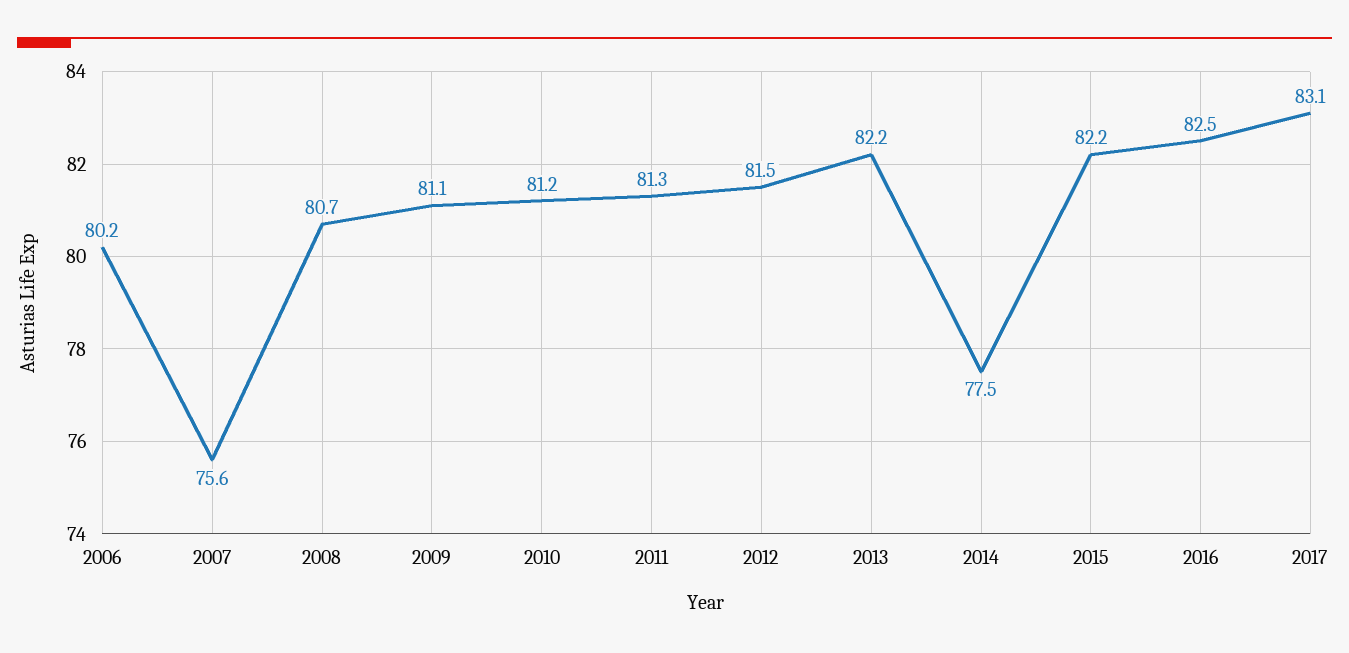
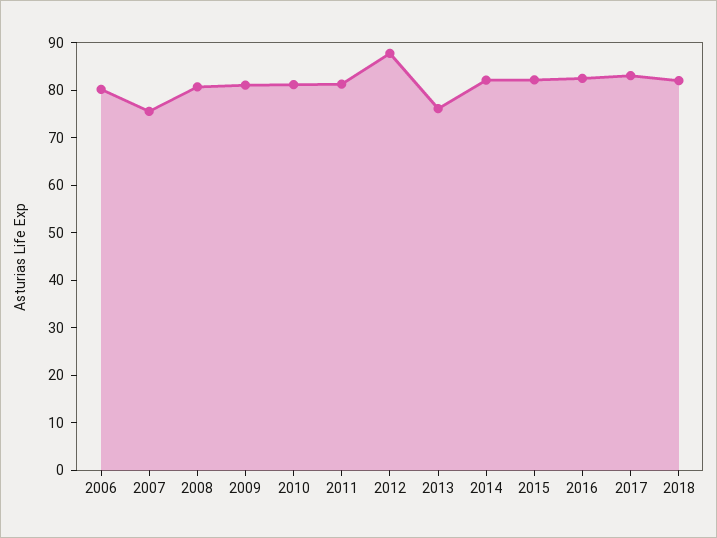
2012: 81.5 -> 88
2013: 82.2 -> 76
2014: 77.5 -> 82
2018: none -> 82

